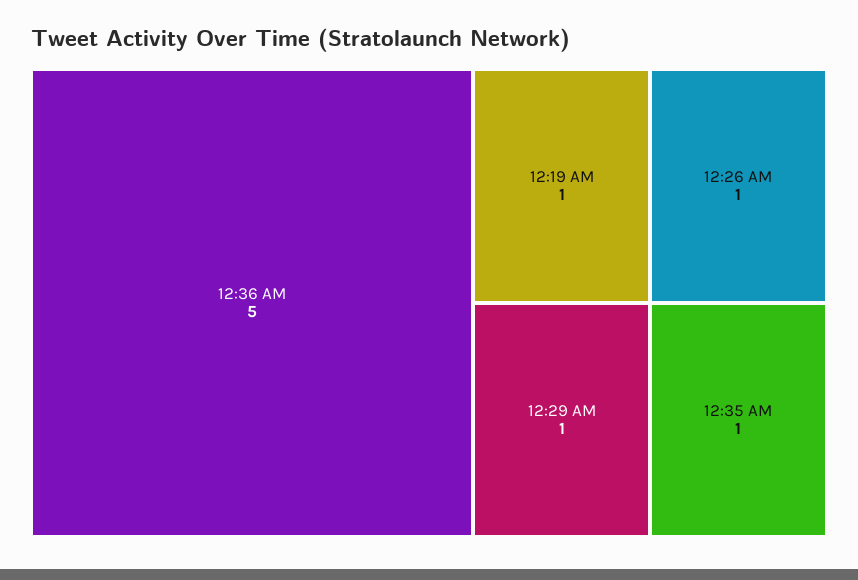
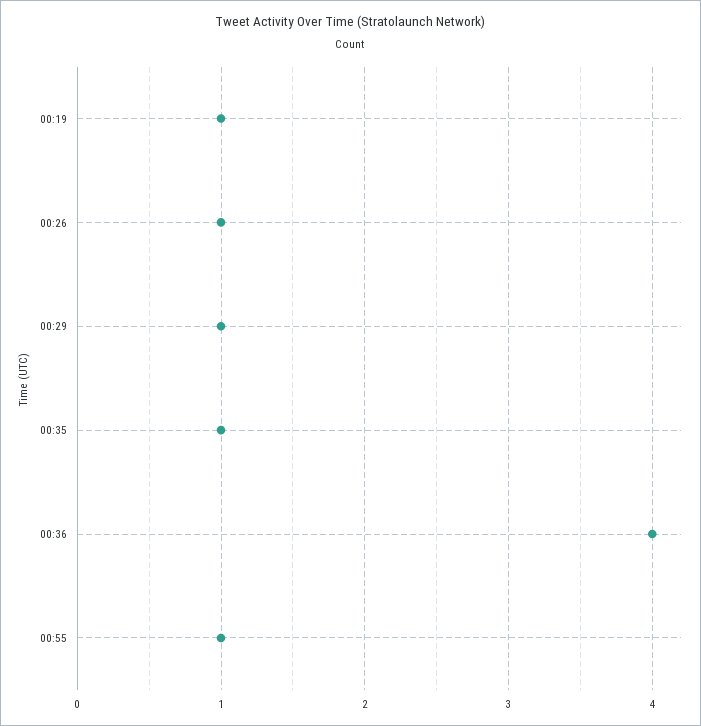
12:36 AM: 5 -> 4
00:55: none -> 1

